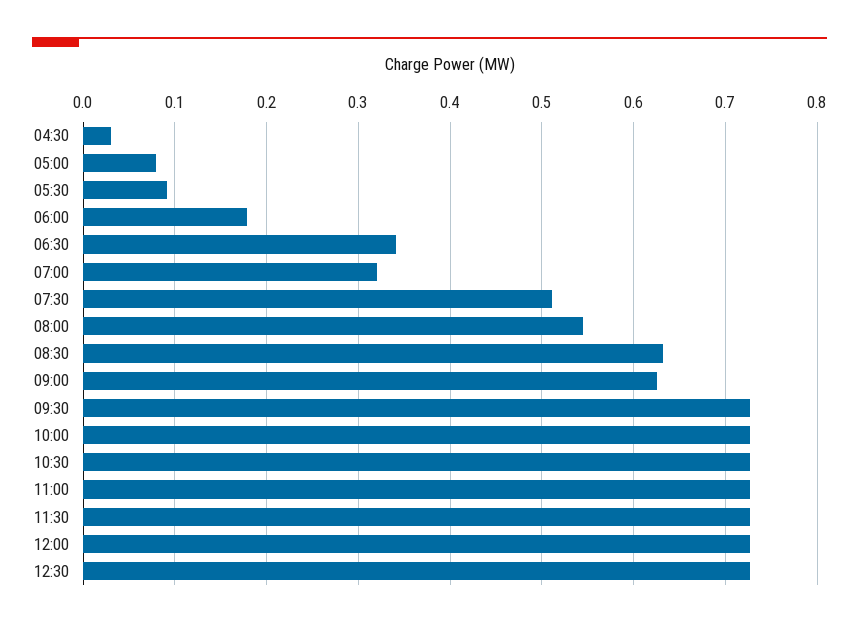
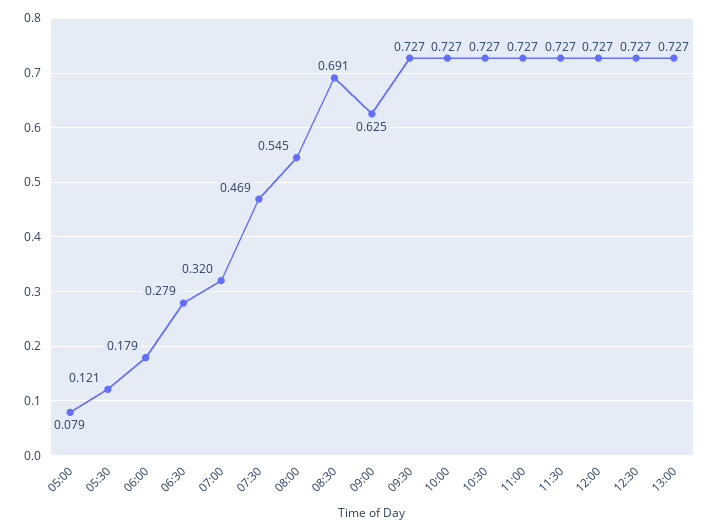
04:30: 0.03 -> none
05:30: 0.09 -> 0.121
06:30: 0.34 -> 0.279
07:30: 0.51 -> 0.469
08:30: 0.63 -> 0.691
13:00: none -> 0.727

